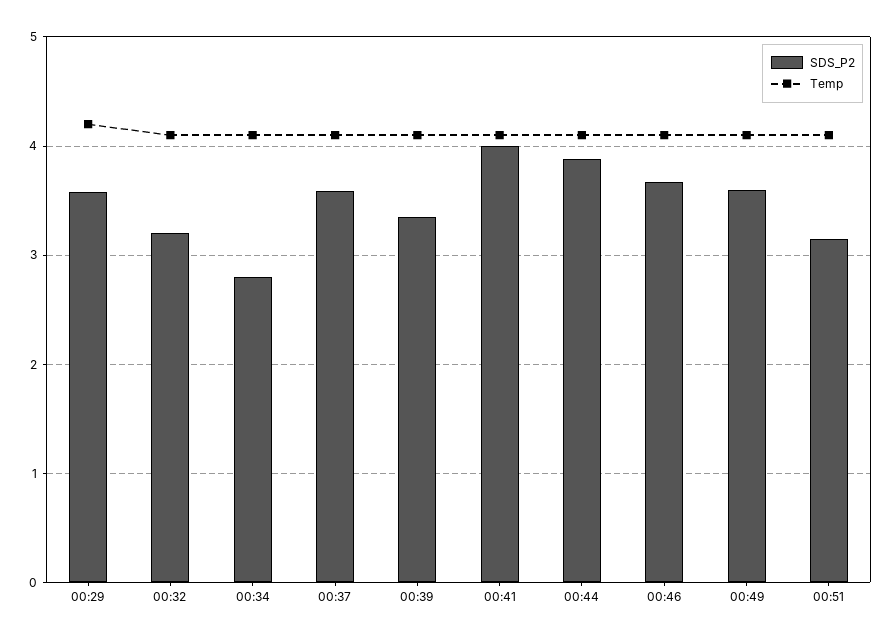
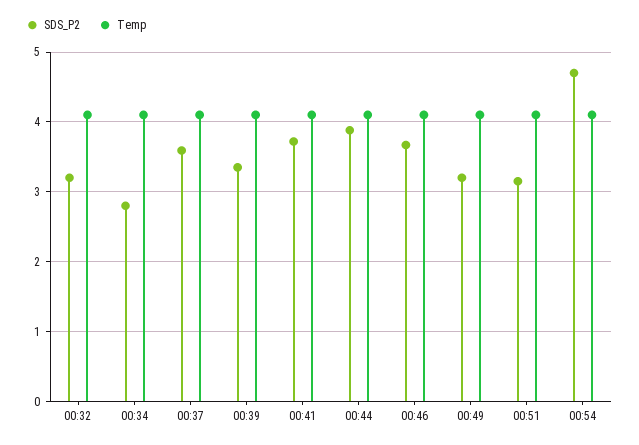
SDS_P2, 00:29: 3.6 -> none
Temp, 00:29: 4.2 -> none
SDS_P2, 00:41: 4 -> 3.7
SDS_P2, 00:49: 3.6 -> 3.2
SDS_P2, 00:54: none -> 4.7
Temp, 00:54: none -> 4.1

